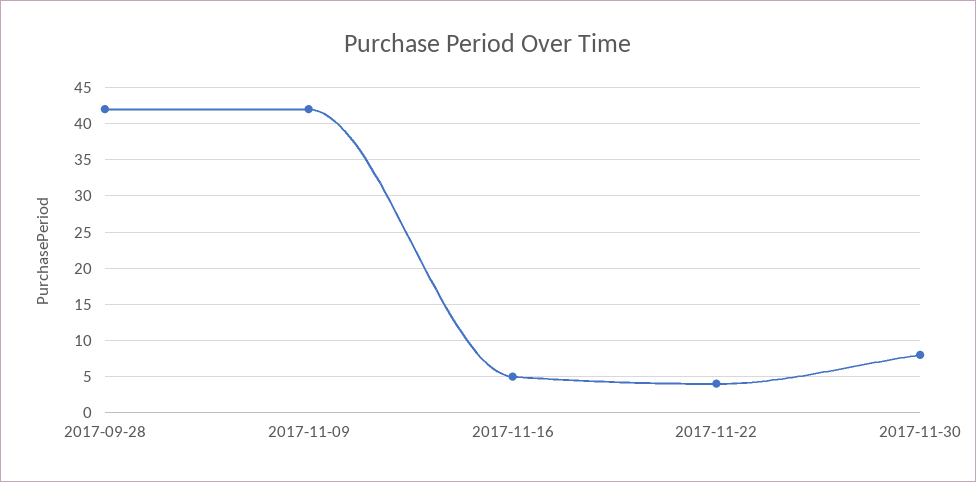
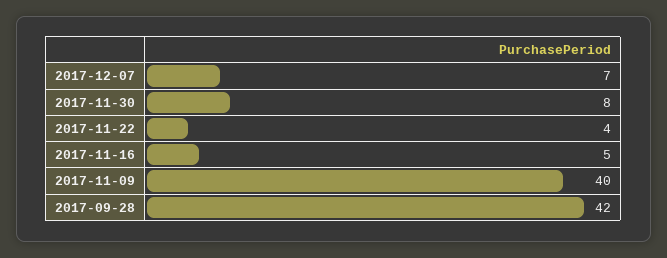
2017-11-09: 42 -> 40
2017-12-07: none -> 7

